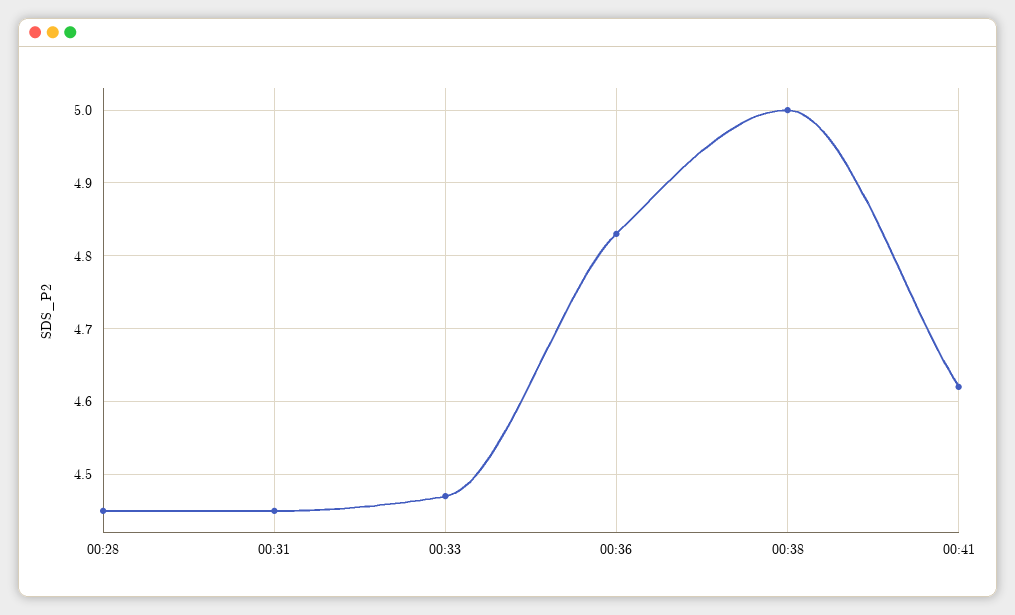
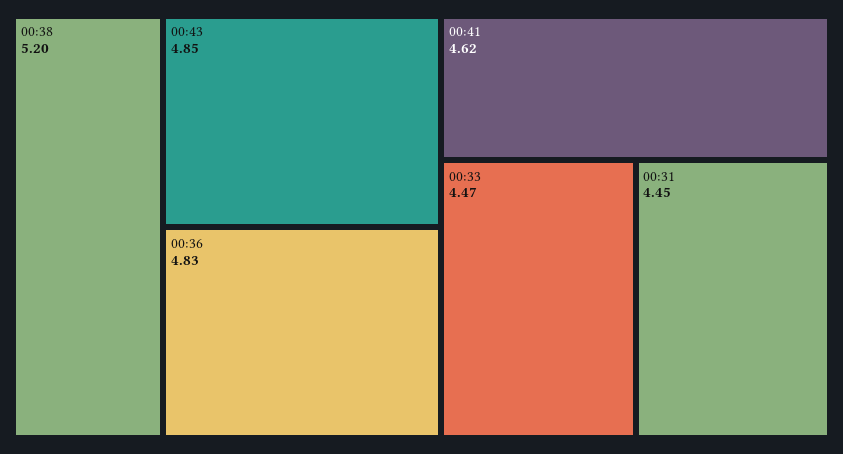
00:28: 4.45 -> none
00:38: 5 -> 5.2
00:43: none -> 4.85

